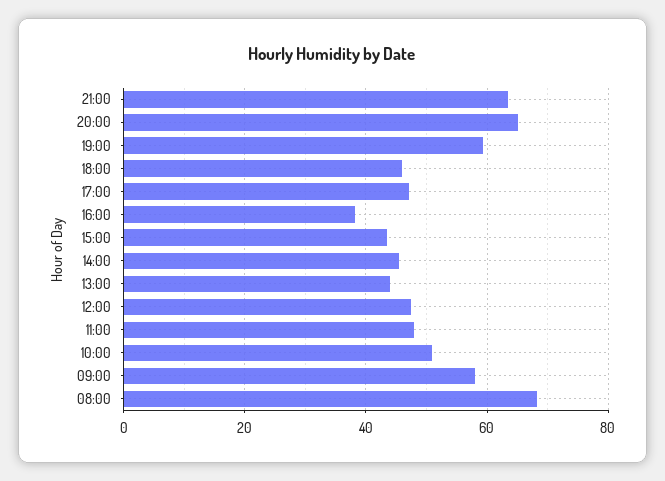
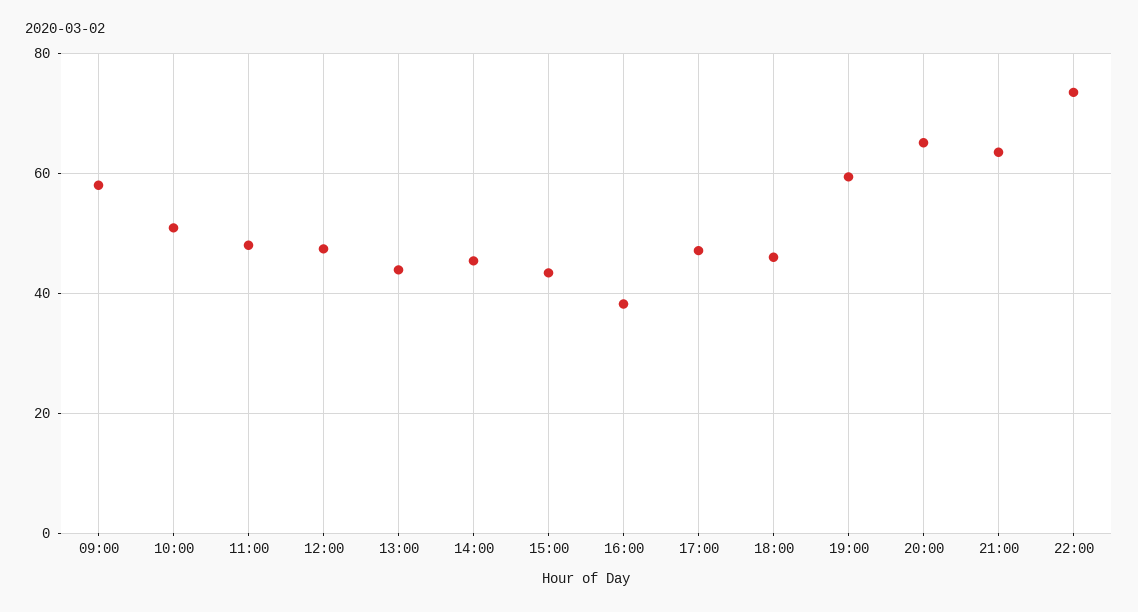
08:00: 68 -> none
22:00: none -> 74

